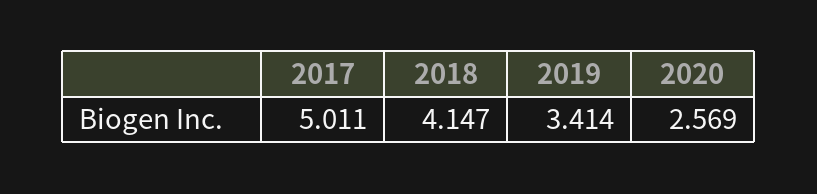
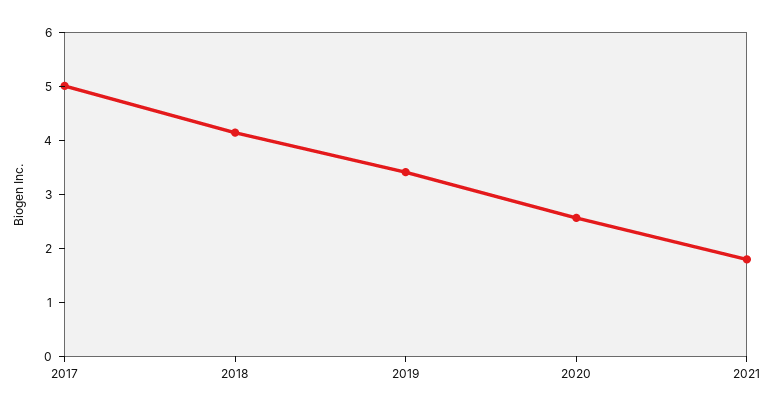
2021: none -> 1.8

